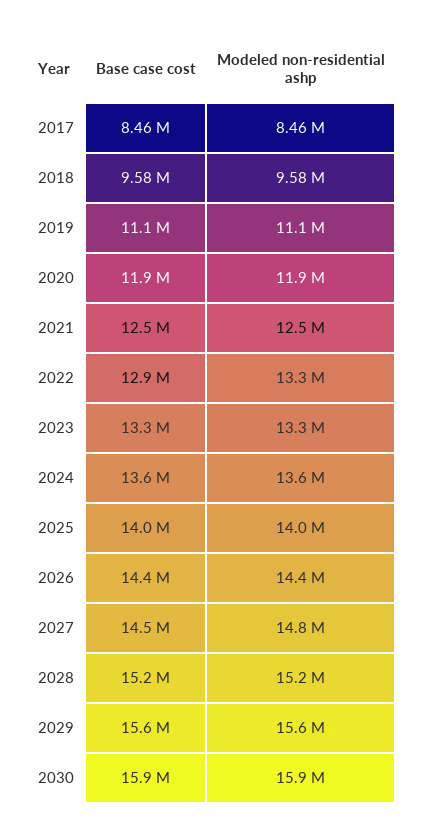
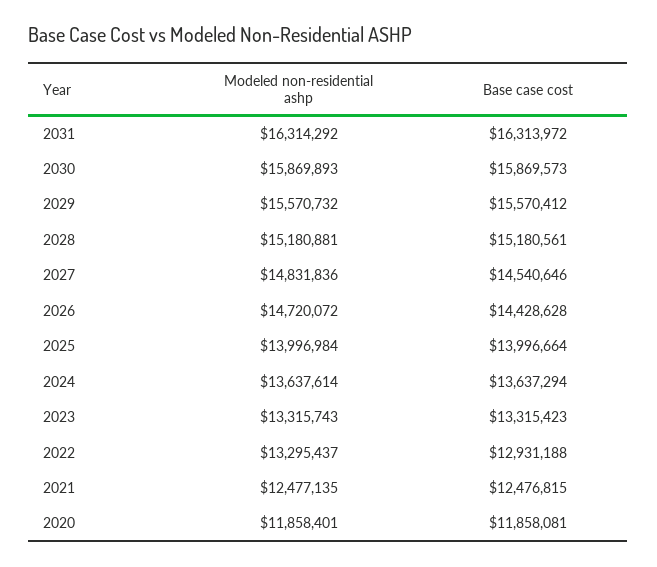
Base case cost, 2017: 8460000 -> none
Modeled non-residential ashp, 2017: 8460000 -> none
Base case cost, 2018: 9580000 -> none
Modeled non-residential ashp, 2018: 9580000 -> none
Base case cost, 2019: 11100000 -> none
Modeled non-residential ashp, 2019: 11100000 -> none
Modeled non-residential ashp, 2026: 14400000 -> 14720072
Modeled non-residential ashp, 2031: none -> 16314292
Base case cost, 2031: none -> 16313972

